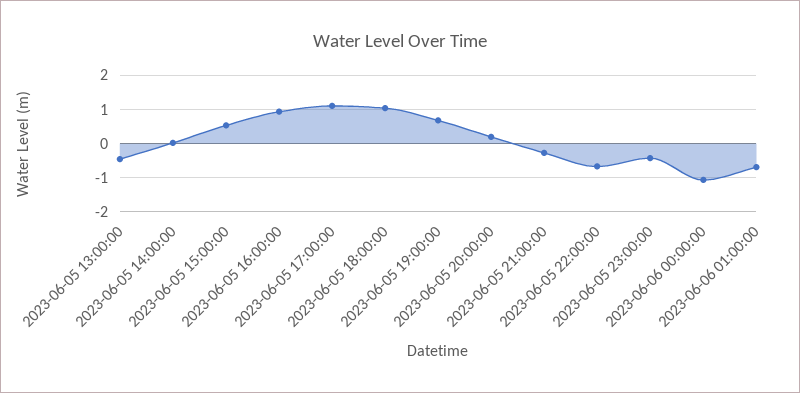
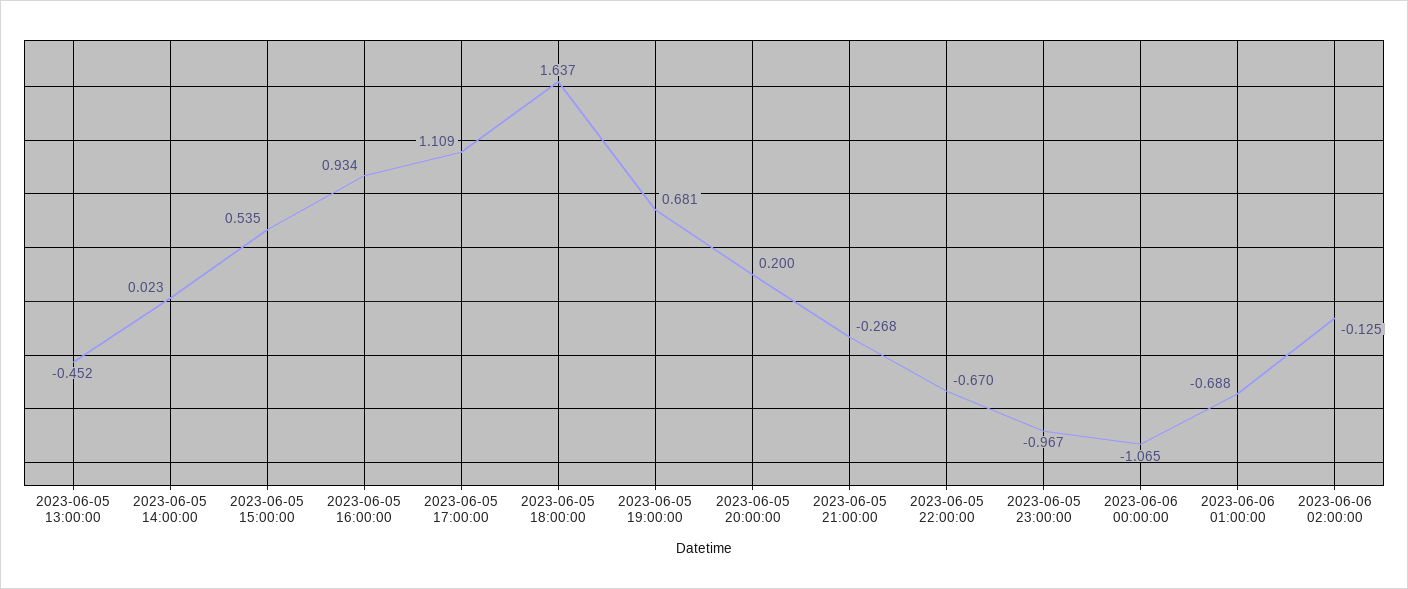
2023-06-05 18:00:00: 1 -> 1.637
2023-06-05 23:00:00: -0.4 -> -0.967
2023-06-06 02:00:00: none -> -0.125

